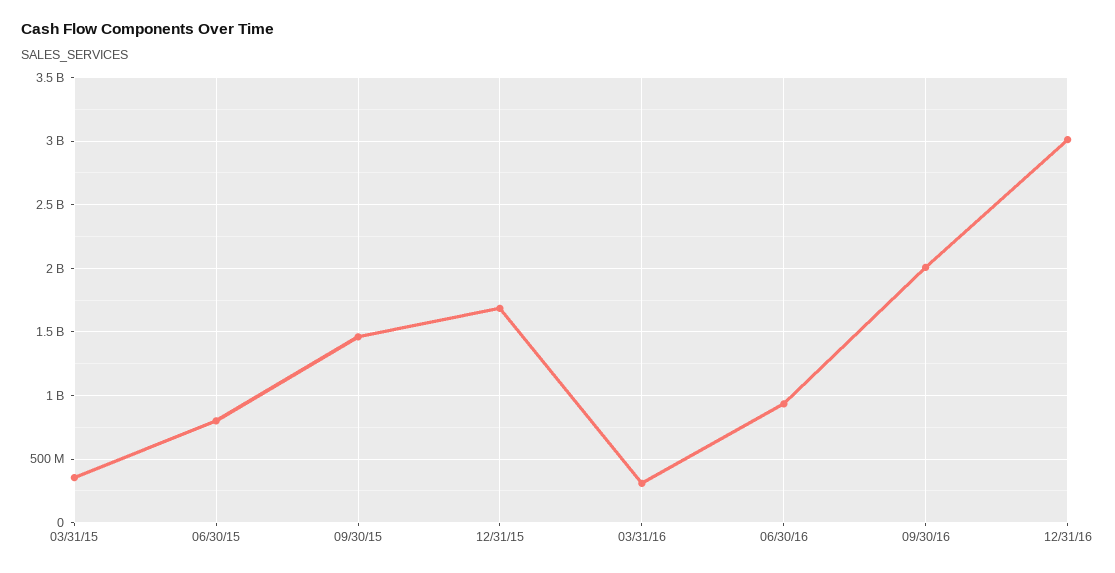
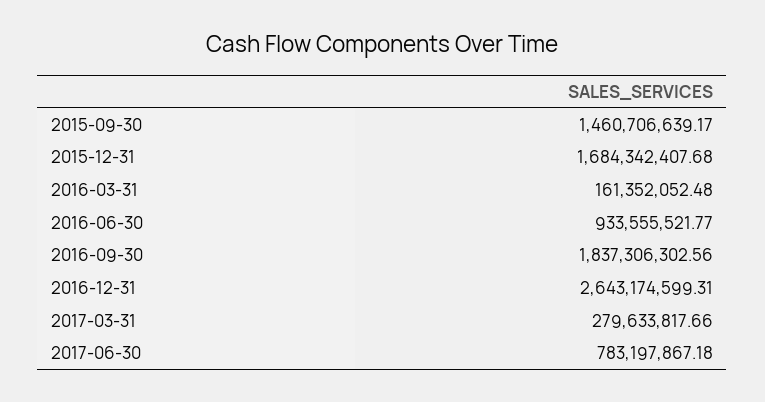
03/31/15: 350000000 -> none
06/30/15: 800000000 -> none
03/31/16: 300000000 -> 161352052.48
09/30/16: 2000000000 -> 1837306302.56
12/31/16: 3000000000 -> 2643174599.31
2017-03-31: none -> 279633817.66
2017-06-30: none -> 783197867.18

